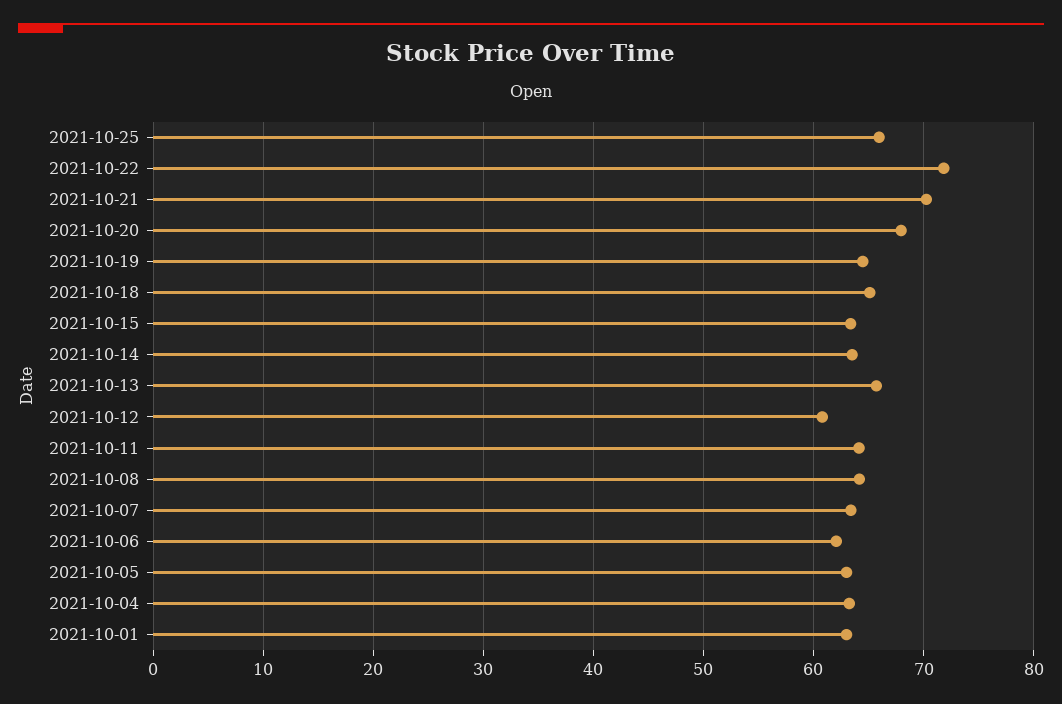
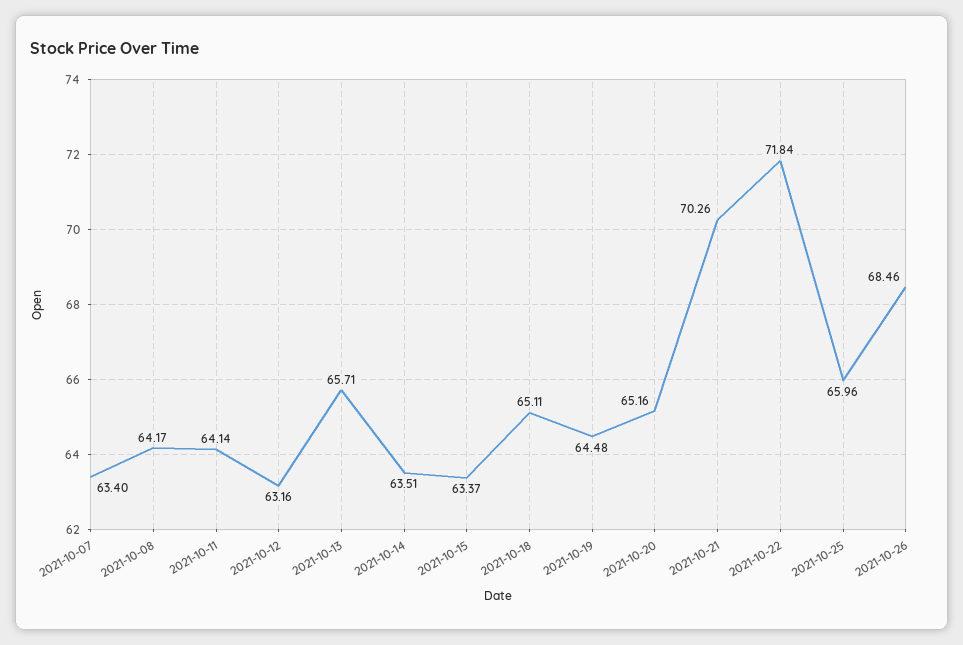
2021-10-20: 68 -> 65.16
2021-10-12: 61 -> 63.16
2021-10-06: 62 -> none
2021-10-05: 63 -> none
2021-10-04: 63 -> none
2021-10-01: 63 -> none
2021-10-26: none -> 68.46

